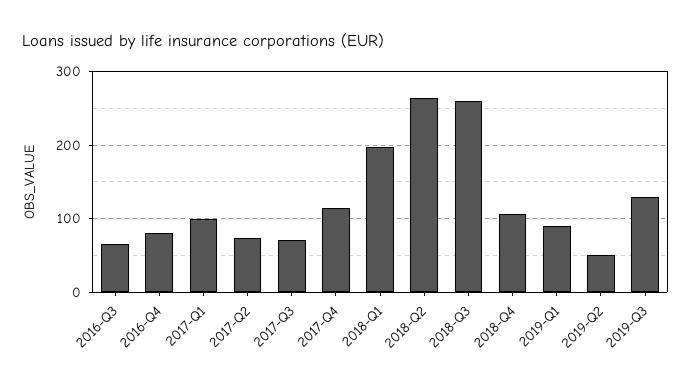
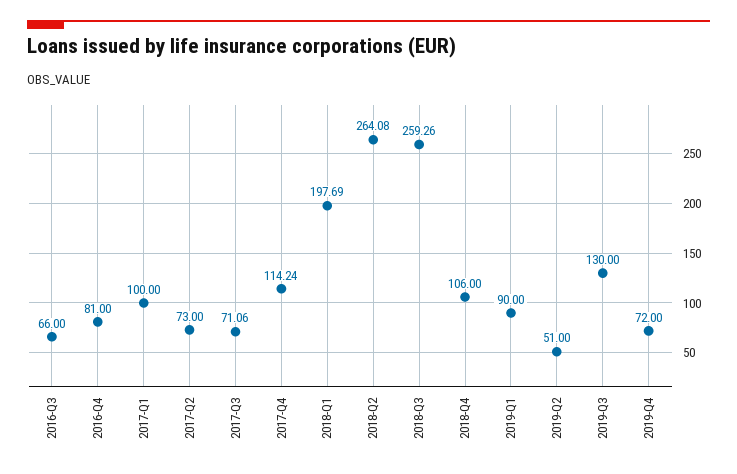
2019-Q4: none -> 72

